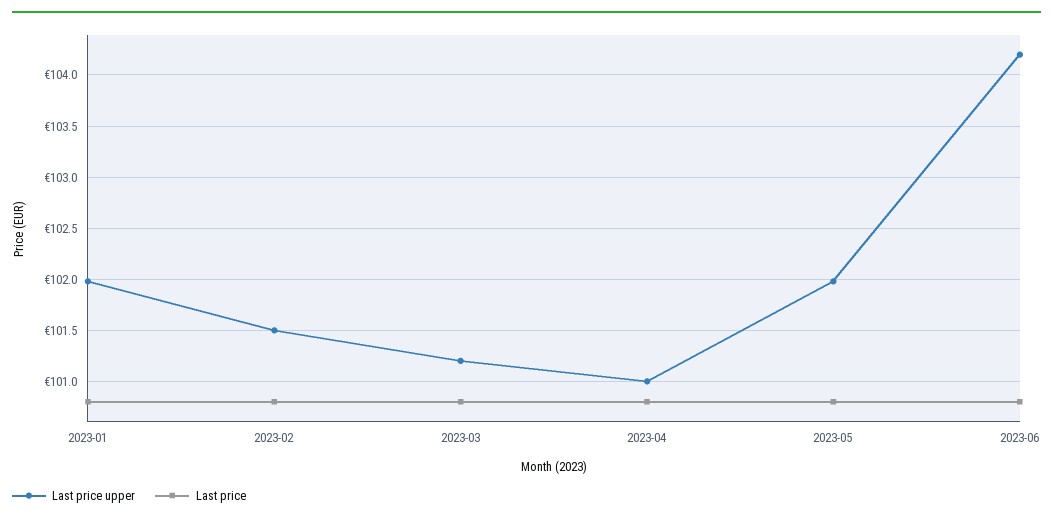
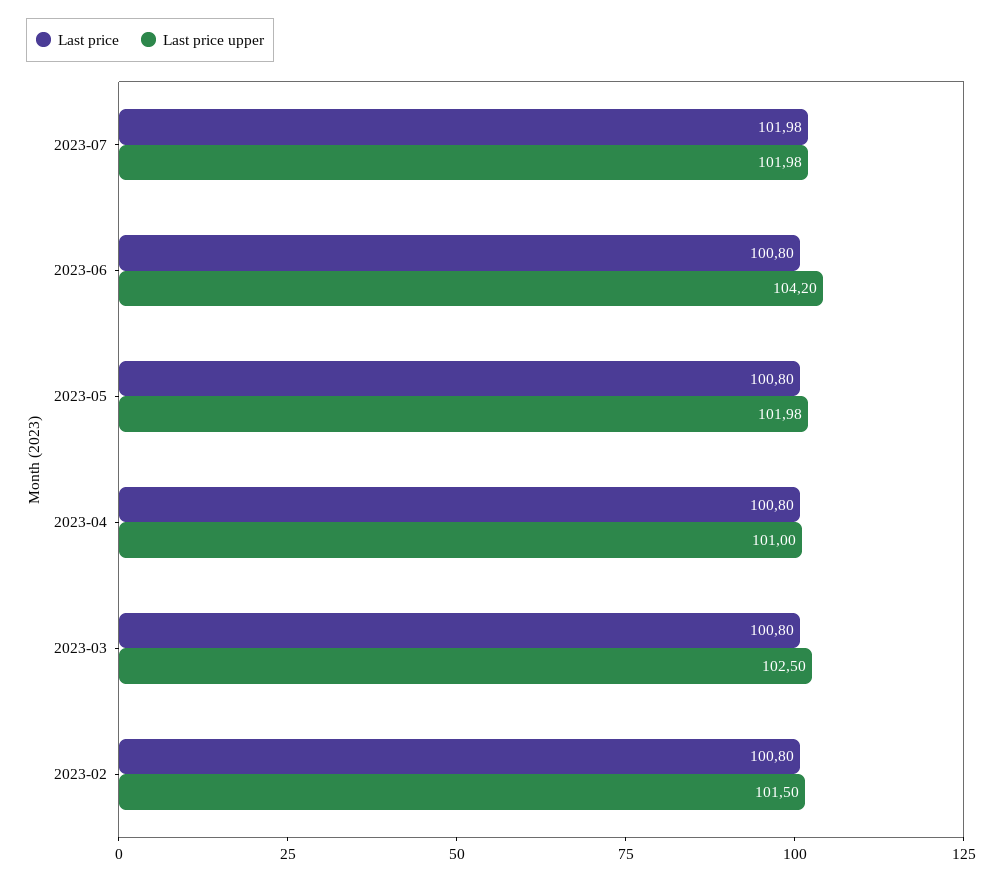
Last price upper, 2023-01: 102 -> none
Last price, 2023-01: 100.8 -> none
Last price upper, 2023-03: 101.2 -> 102.5
Last price, 2023-07: none -> 101.98
Last price upper, 2023-07: none -> 101.98

